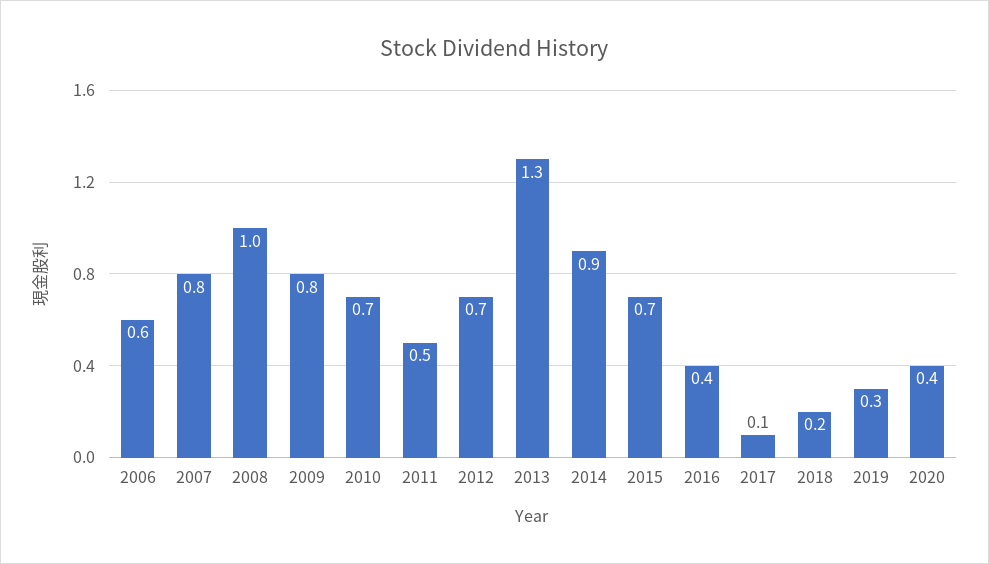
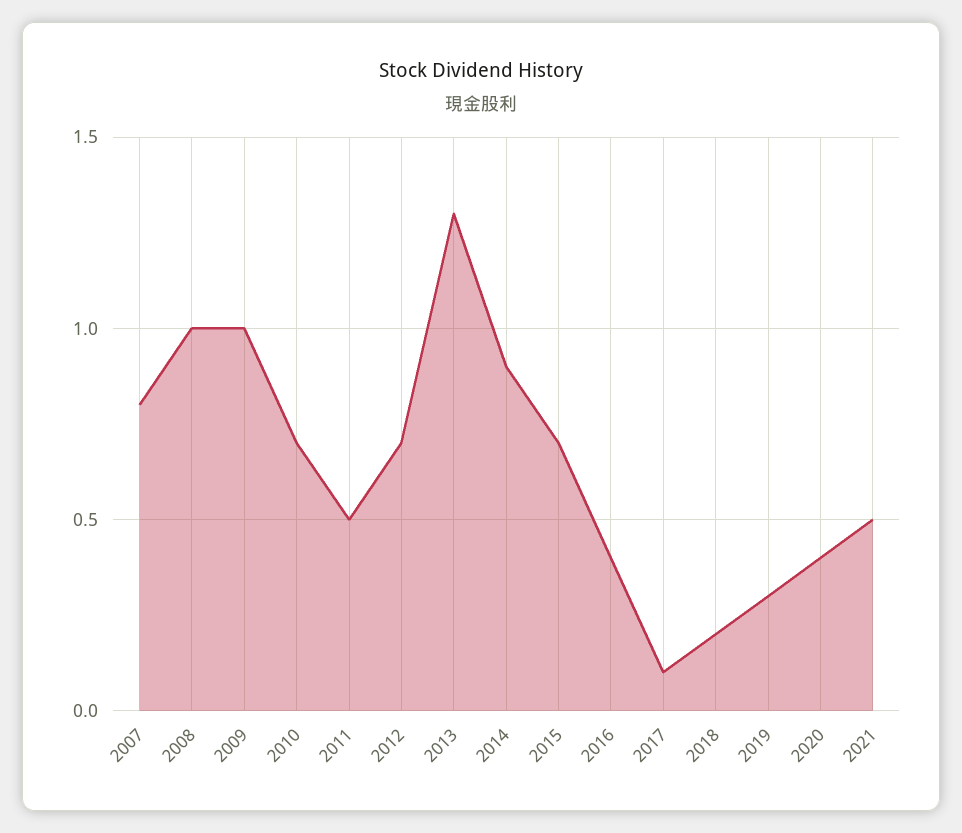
2006: 0.6 -> none
2009: 0.8 -> 1
2021: none -> 0.5

